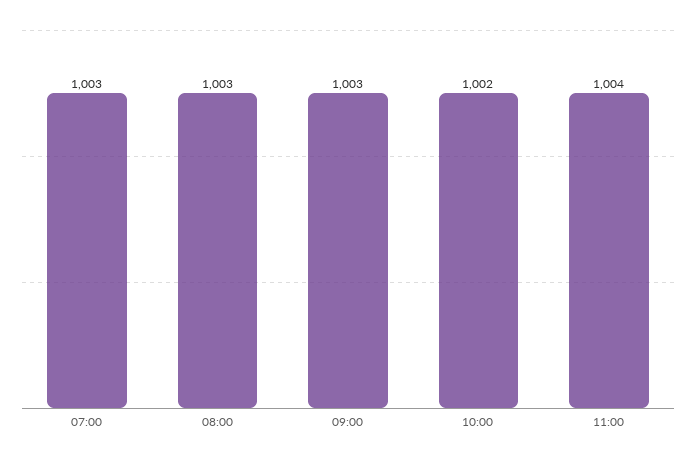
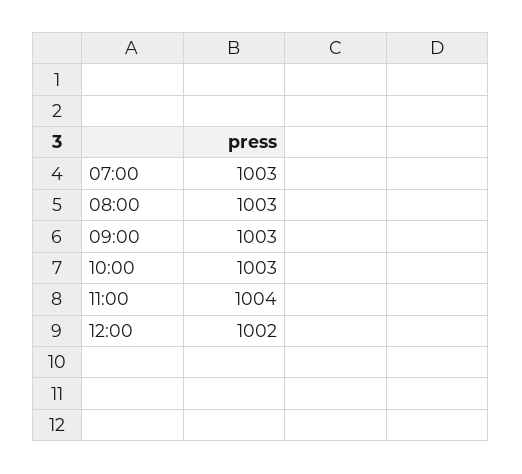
10:00: 1002 -> 1003
12:00: none -> 1002

